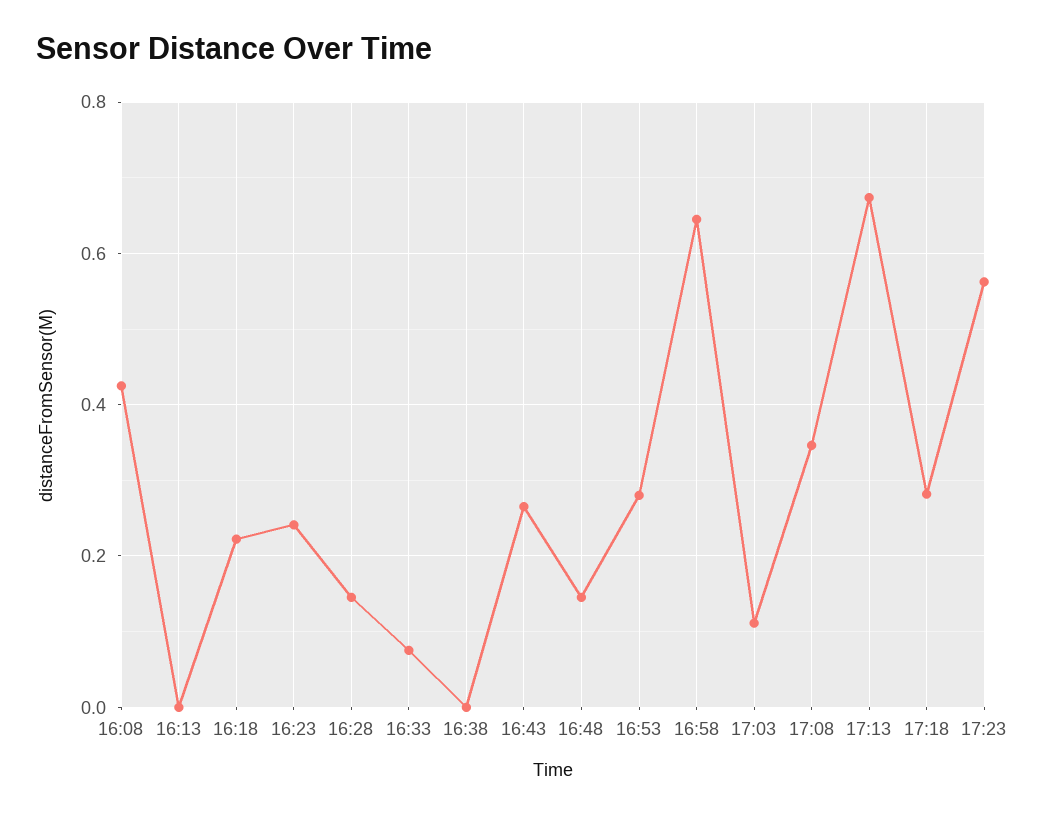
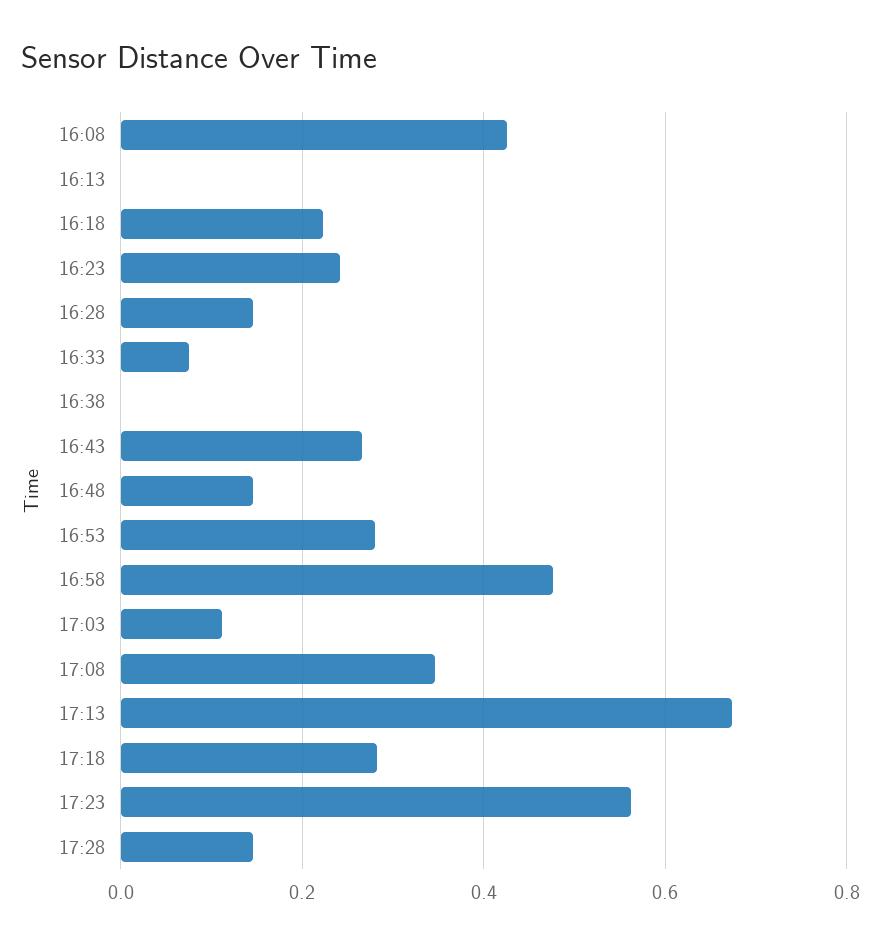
16:58: 0.64 -> 0.48
17:28: none -> 0.14

